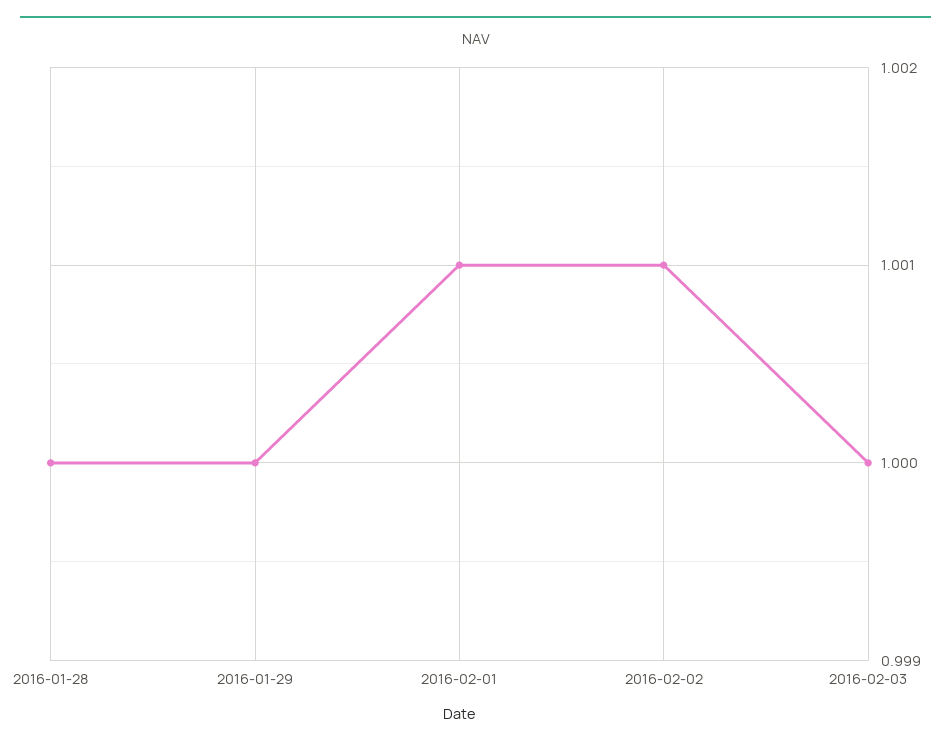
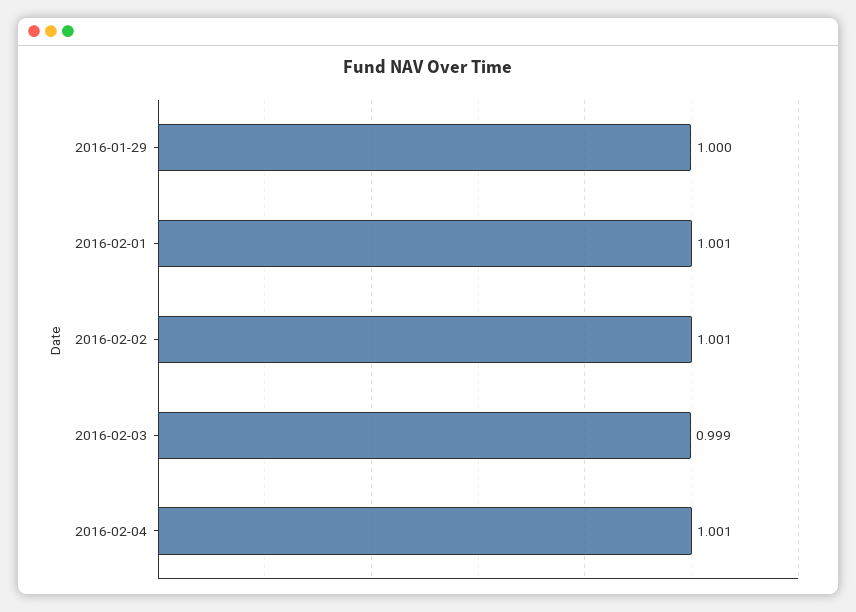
2016-01-28: 1 -> none
2016-02-03: 1 -> 0.999
2016-02-04: none -> 1.001

